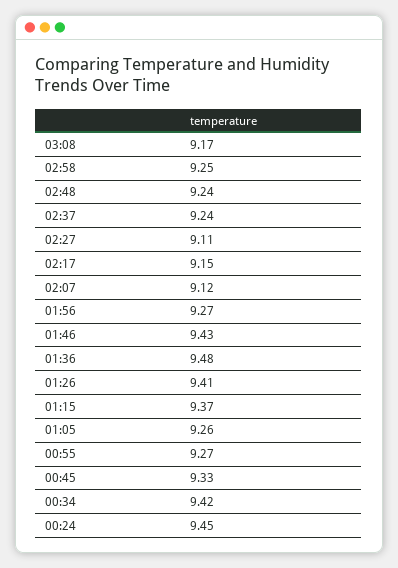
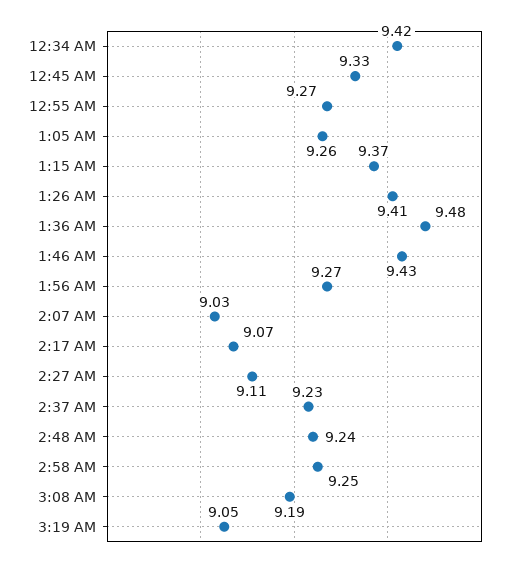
03:08: 9.17 -> 9.19
02:37: 9.24 -> 9.23
02:17: 9.15 -> 9.07
02:07: 9.12 -> 9.03
00:24: 9.45 -> none
3:19 AM: none -> 9.05

